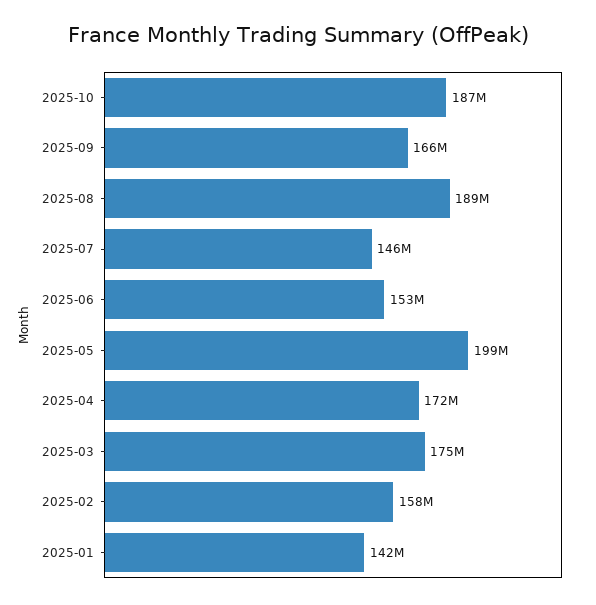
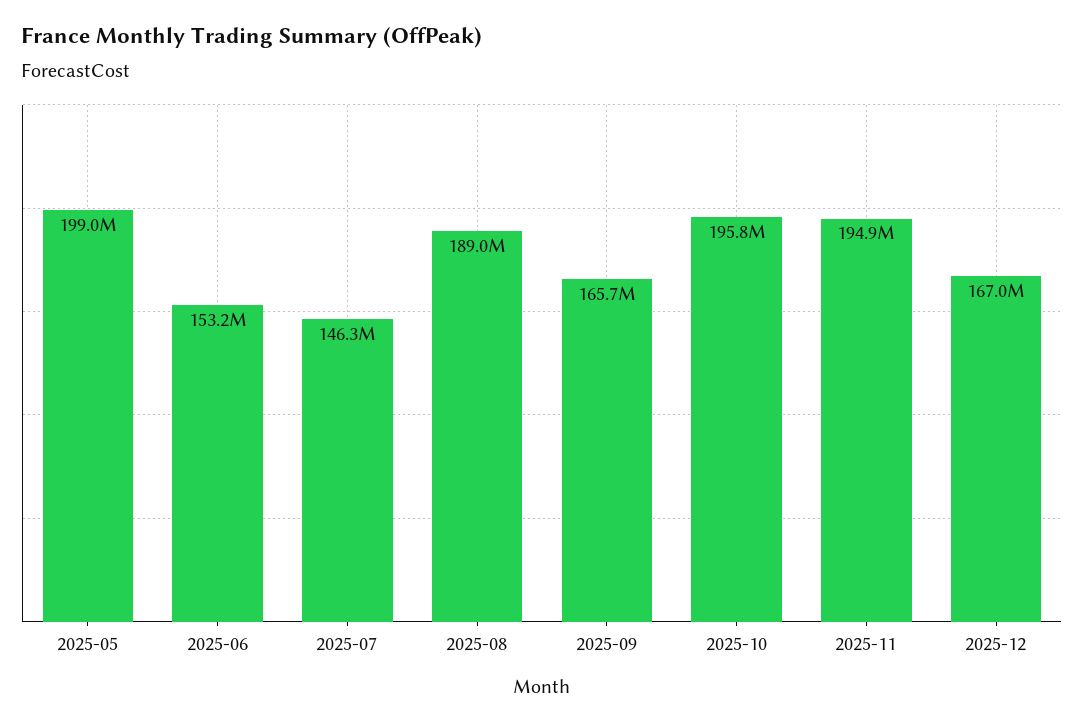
2025-10: 187000000 -> 195800000
2025-04: 172000000 -> none
2025-03: 175000000 -> none
2025-02: 158000000 -> none
2025-01: 142000000 -> none
2025-11: none -> 194900000
2025-12: none -> 167000000

